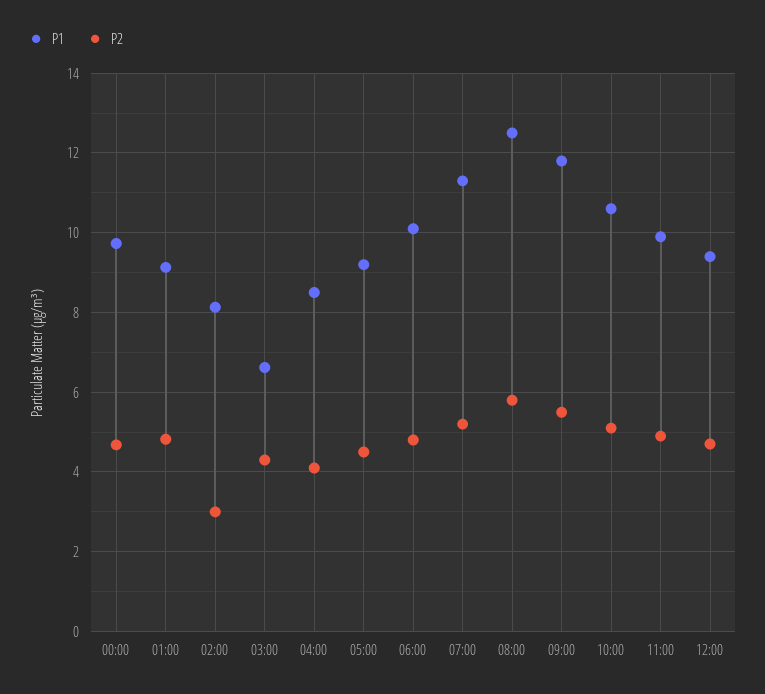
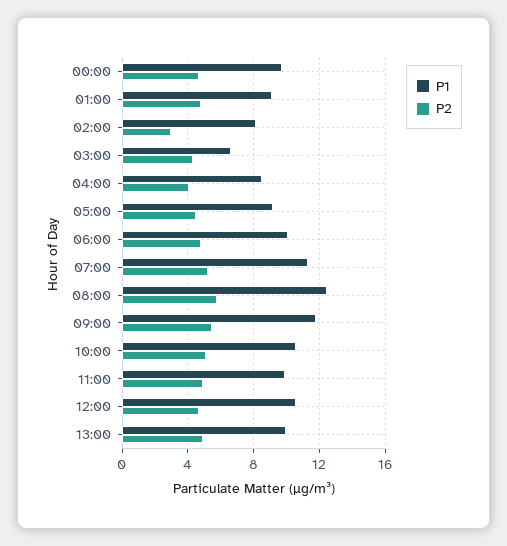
P1, 12:00: 9.4 -> 10.5
P1, 13:00: none -> 10
P2, 13:00: none -> 5

